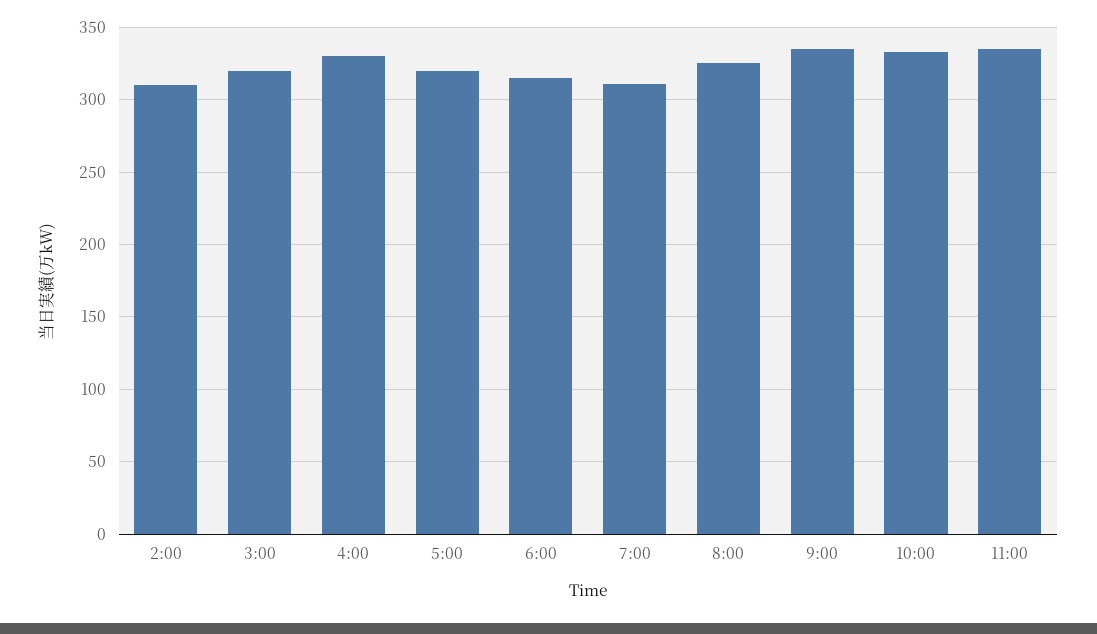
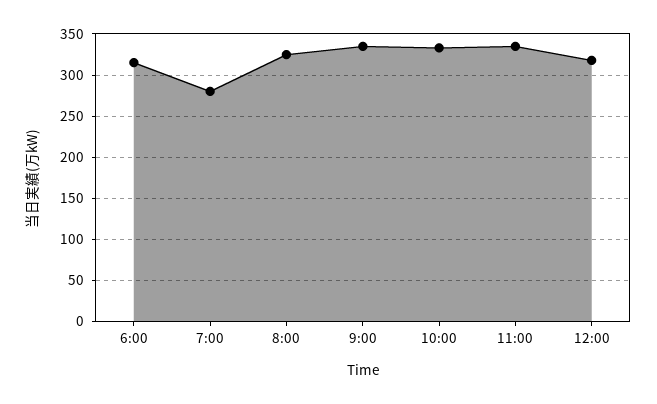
2:00: 310 -> none
3:00: 320 -> none
4:00: 330 -> none
5:00: 320 -> none
7:00: 310 -> 280
12:00: none -> 320

